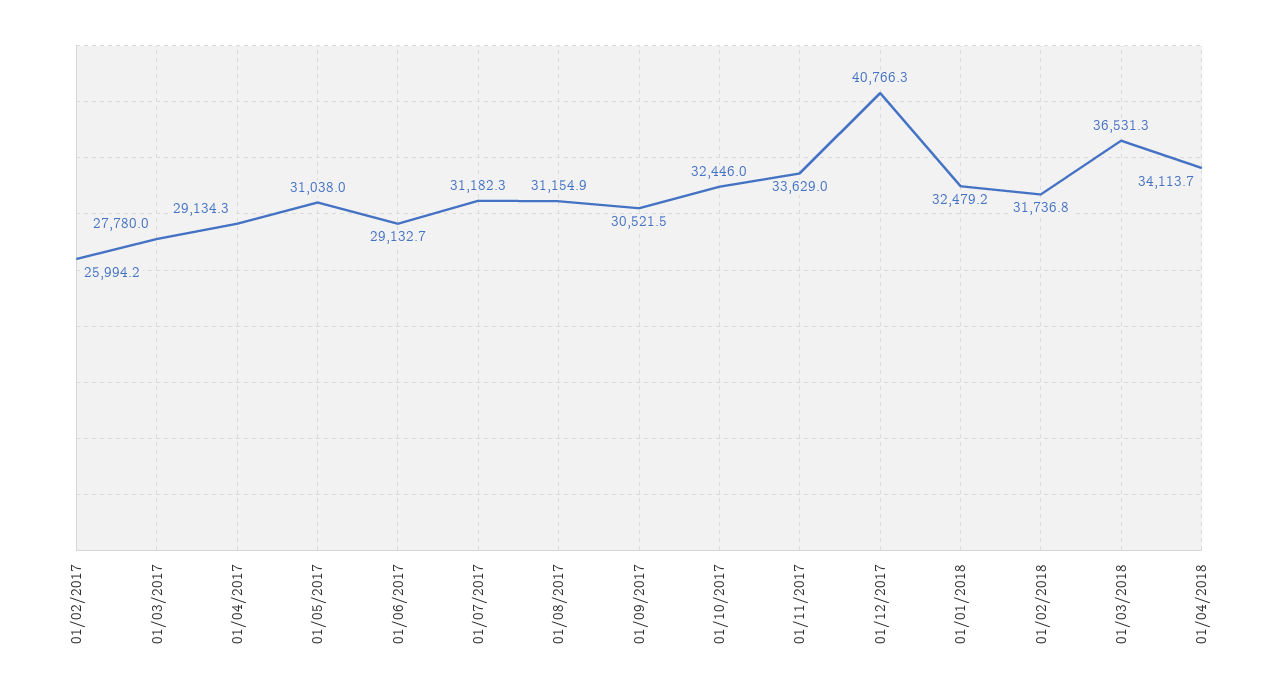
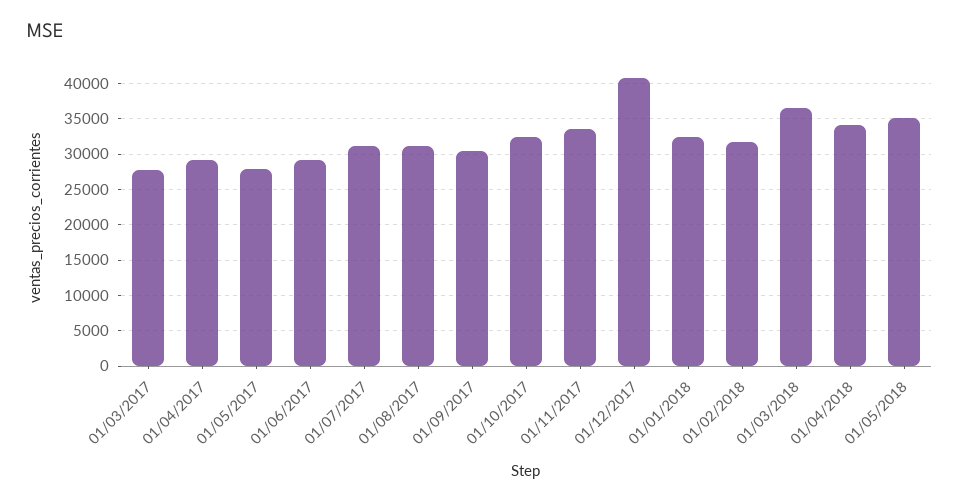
01/02/2017: 25994.2 -> none
01/05/2017: 31038 -> 28000
01/05/2018: none -> 35000

